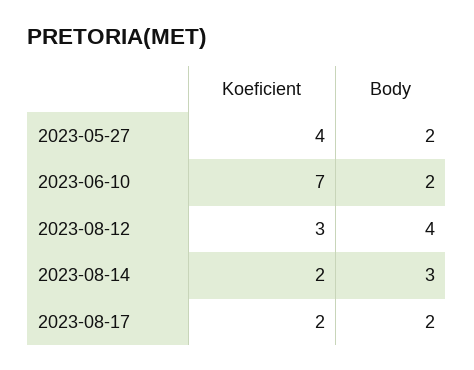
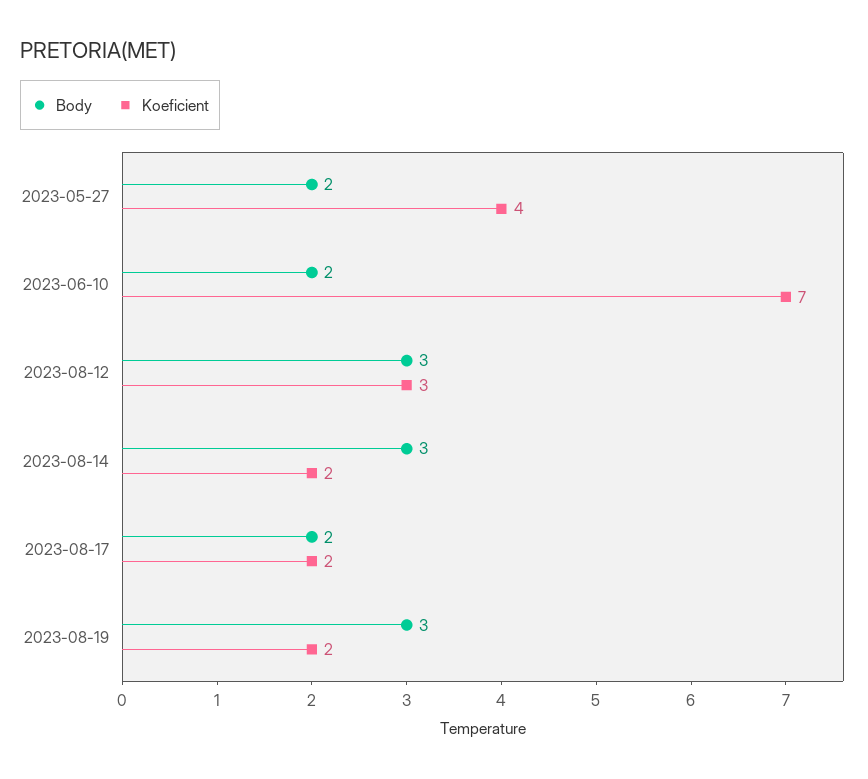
Body, 2023-08-12: 4 -> 3
Body, 2023-08-19: none -> 3
Koeficient, 2023-08-19: none -> 2

